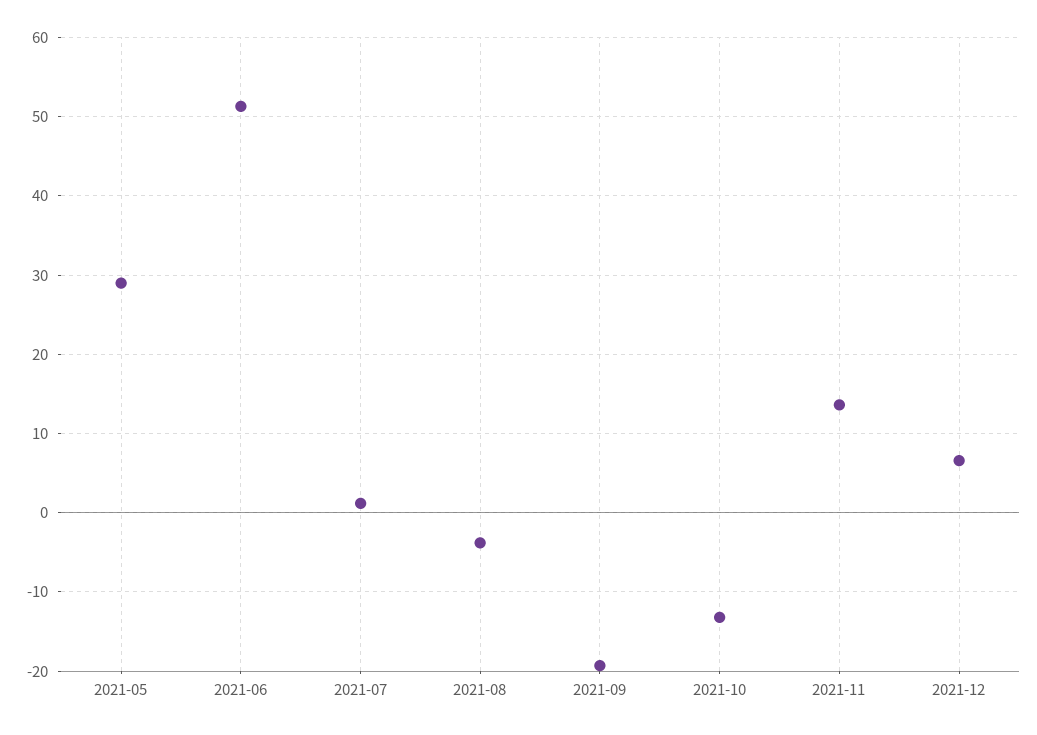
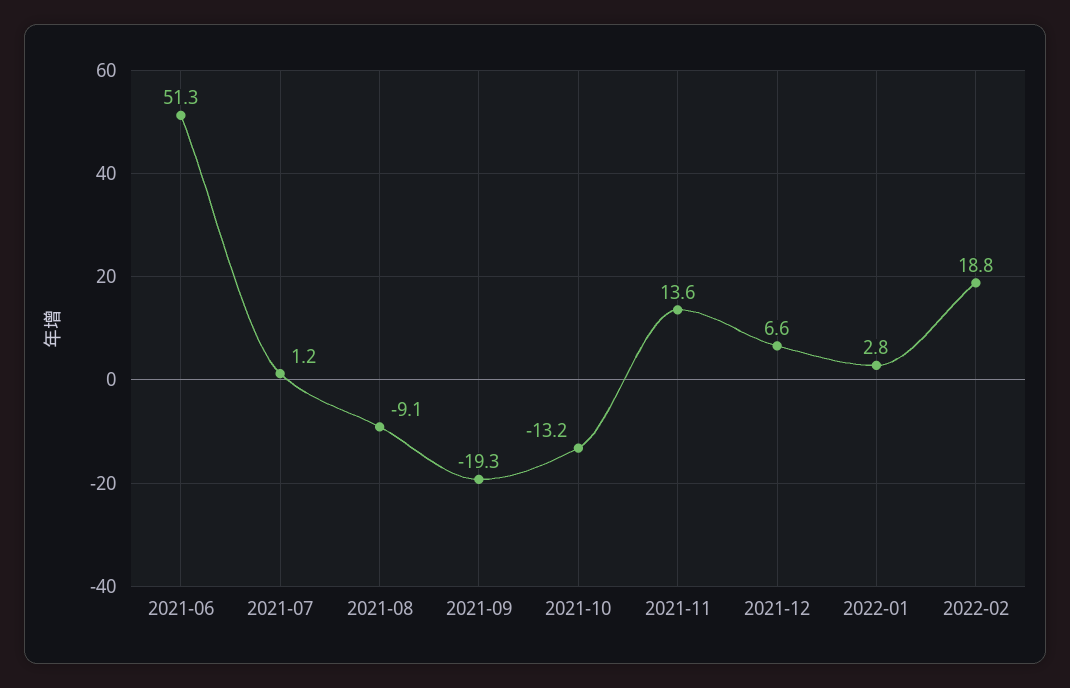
2021-05: 29 -> none
2021-08: -4 -> -9.1
2022-01: none -> 2.8
2022-02: none -> 18.8

